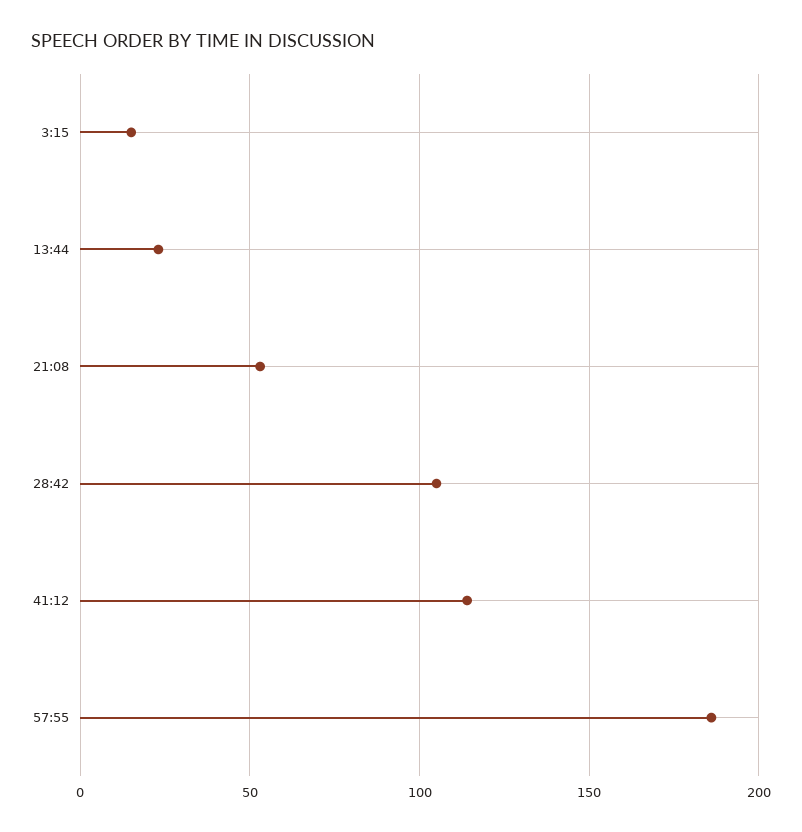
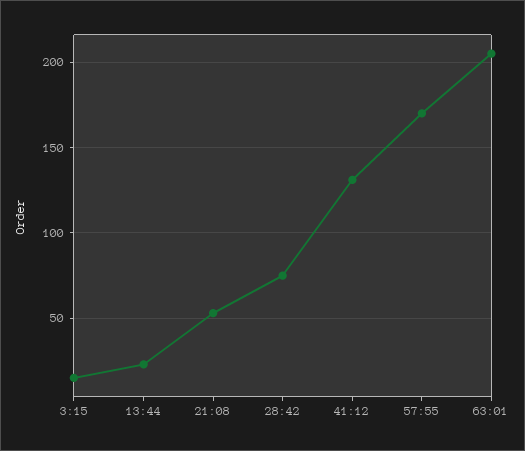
28:42: 105 -> 75
41:12: 115 -> 130
57:55: 185 -> 170
63:01: none -> 205

